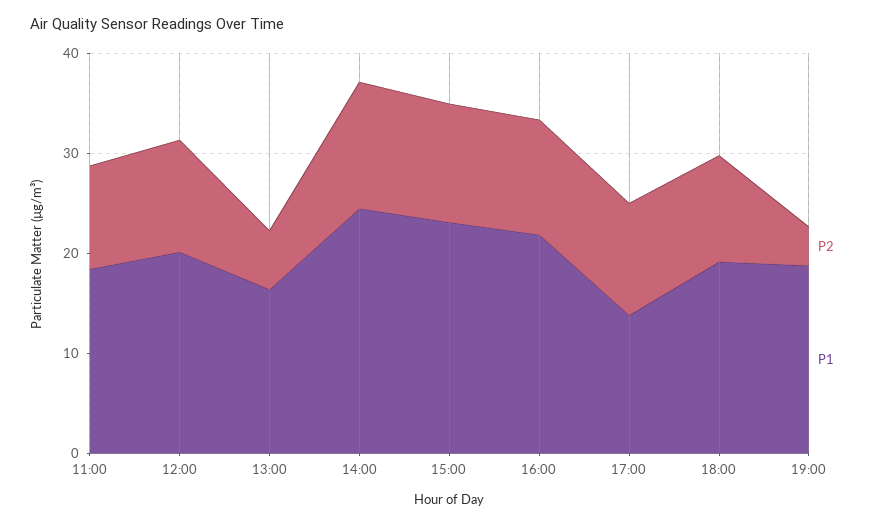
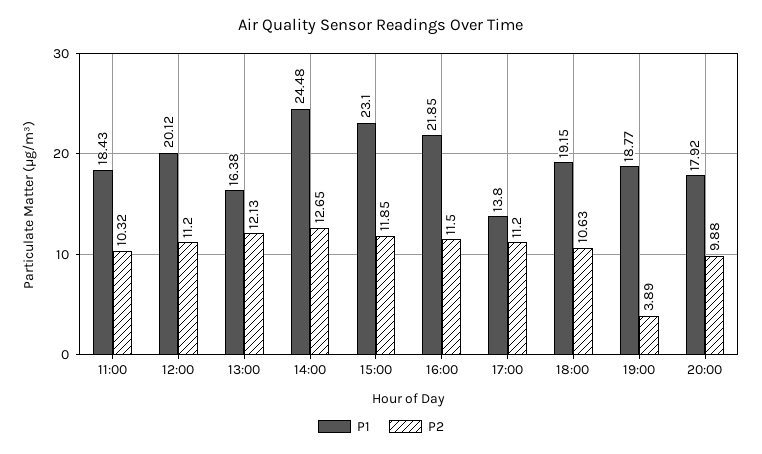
P2, 13:00: 6 -> 12.13
P1, 20:00: none -> 17.92
P2, 20:00: none -> 9.88

